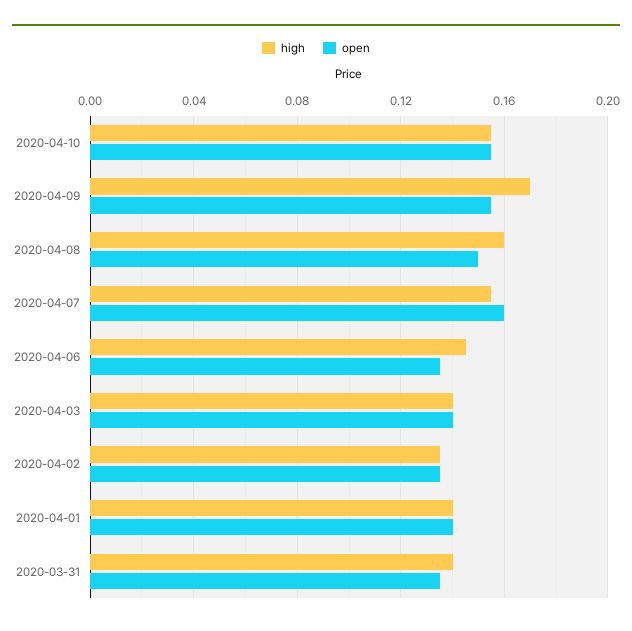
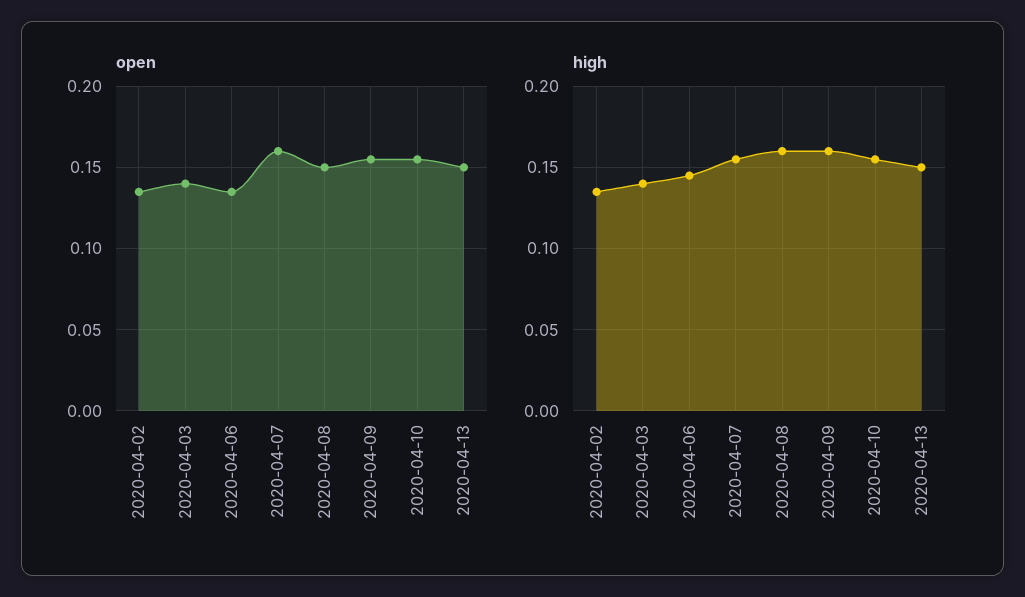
high, 2020-04-09: 0.17 -> 0.16
high, 2020-04-01: 0.14 -> none
open, 2020-04-01: 0.14 -> none
high, 2020-03-31: 0.14 -> none
open, 2020-03-31: 0.135 -> none
open, 2020-04-13: none -> 0.15
high, 2020-04-13: none -> 0.15

